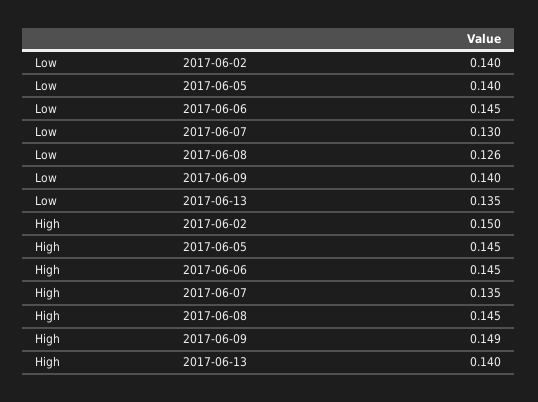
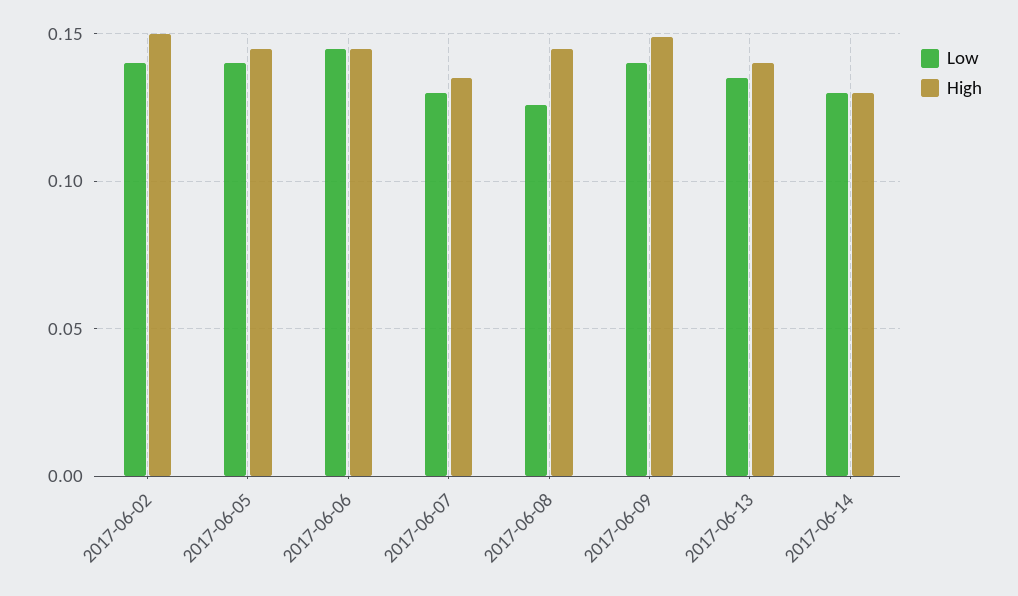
Low, 2017-06-14: none -> 0.13
High, 2017-06-14: none -> 0.13

